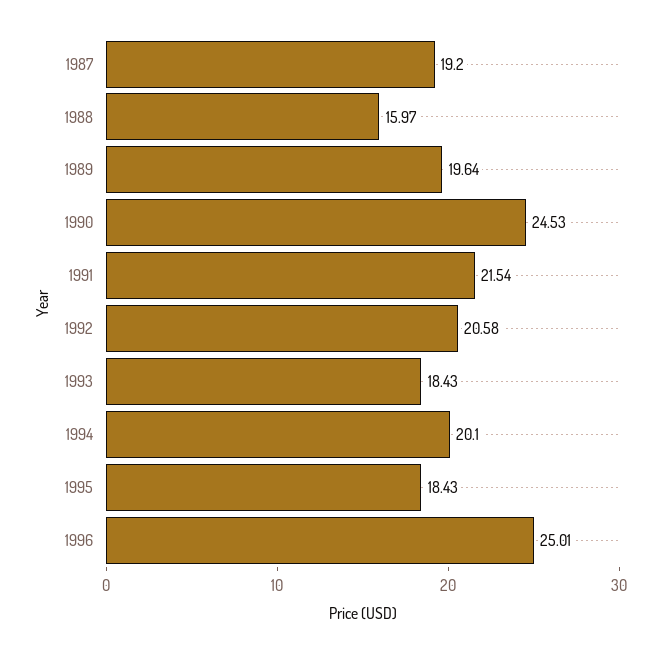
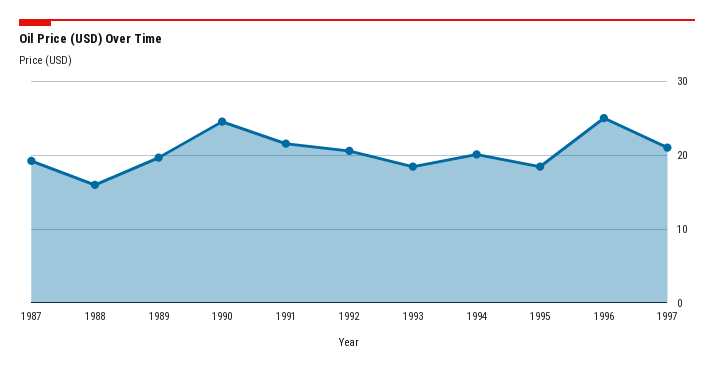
1997: none -> 21

